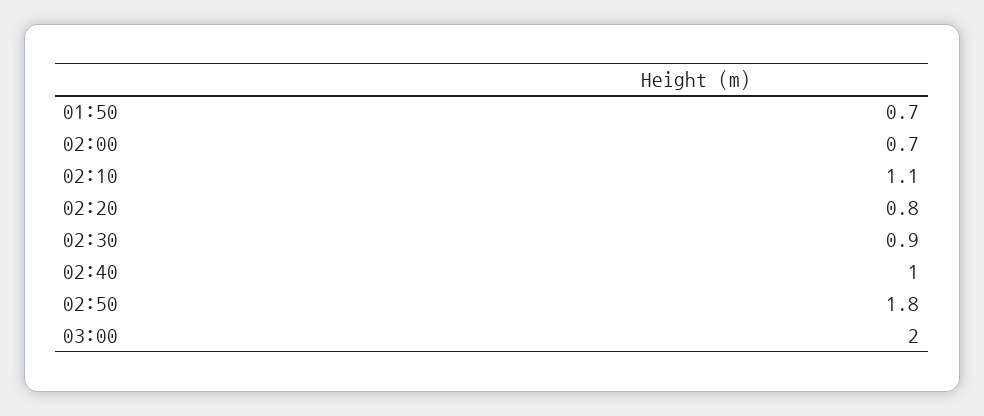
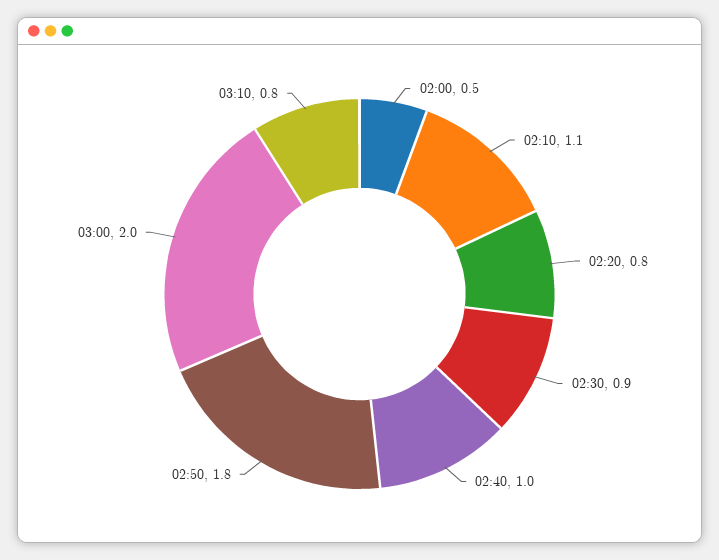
01:50: 0.7 -> none
02:00: 0.7 -> 0.5
03:10: none -> 0.8

